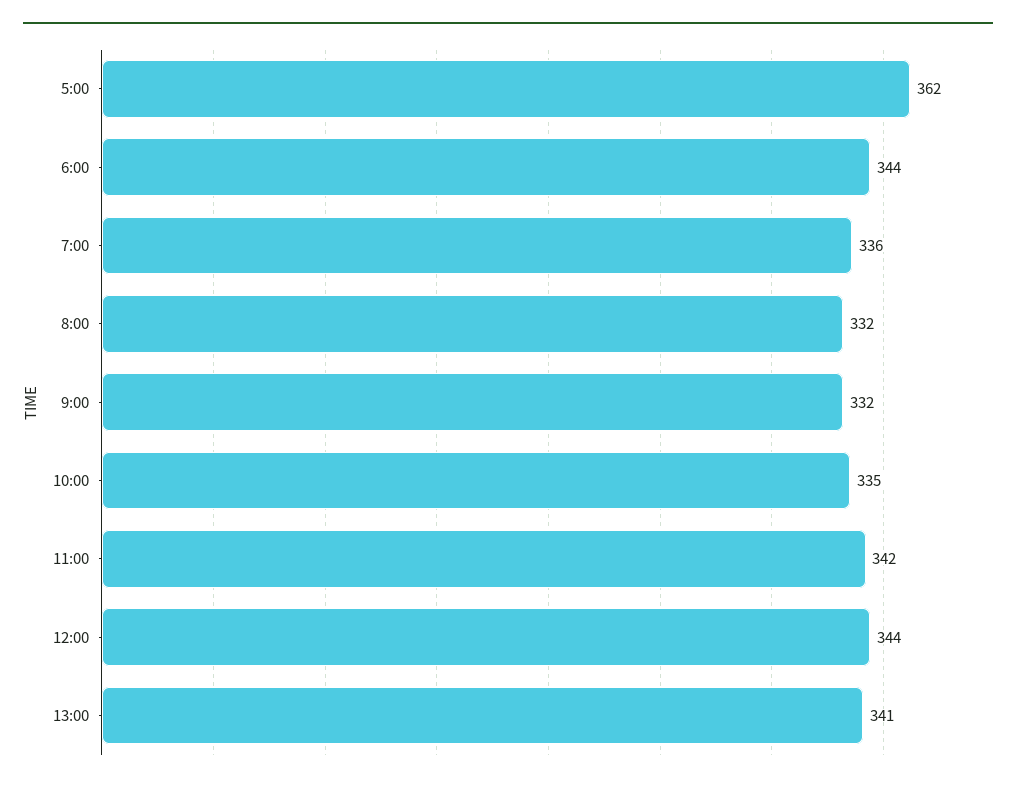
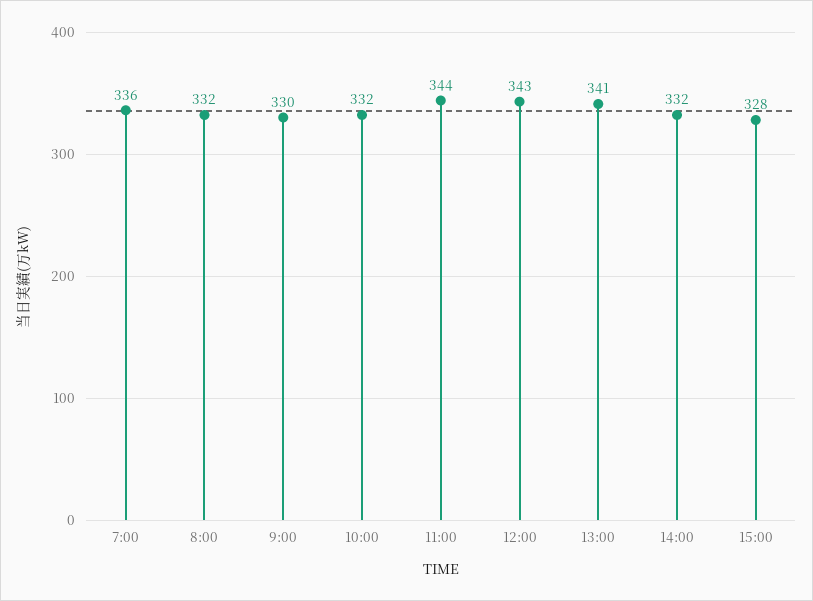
5:00: 362 -> none
6:00: 344 -> none
9:00: 332 -> 330
10:00: 335 -> 332
11:00: 342 -> 344
12:00: 344 -> 343
14:00: none -> 332
15:00: none -> 328

